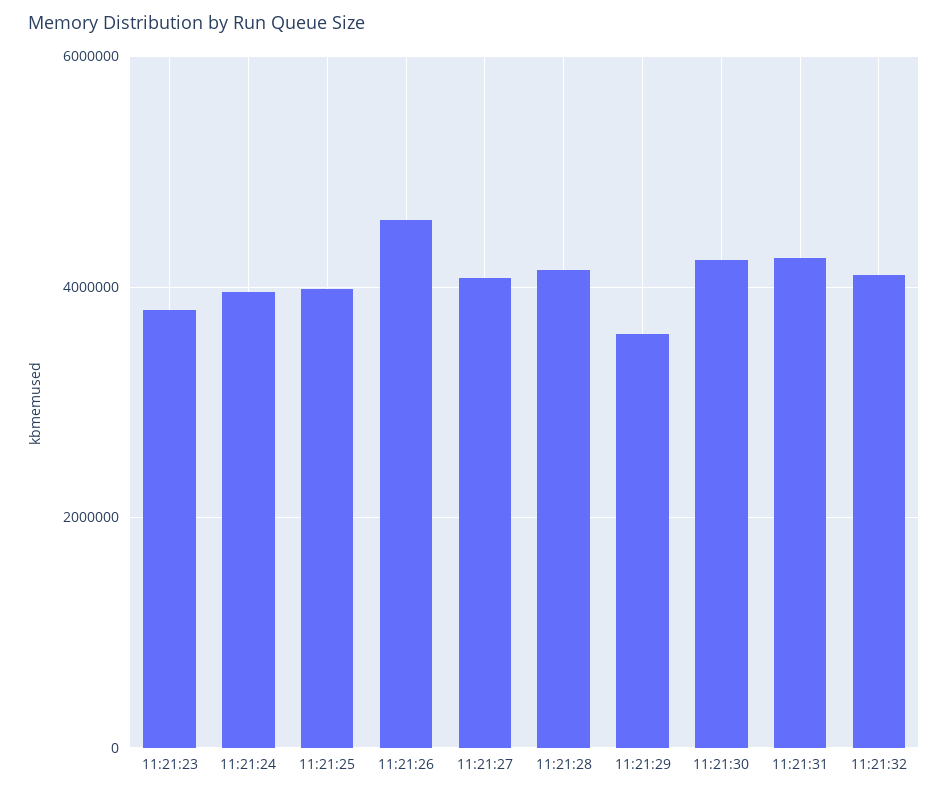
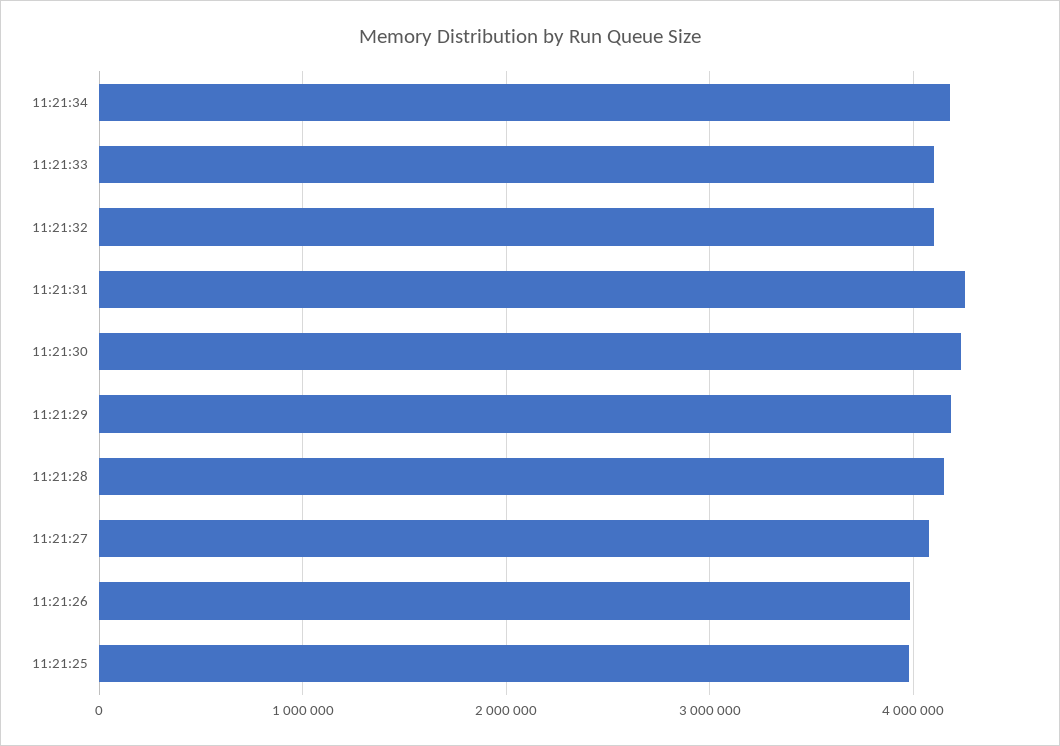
11:21:23: 3800000 -> none
11:21:24: 4000000 -> none
11:21:26: 4600000 -> 4000000
11:21:29: 3600000 -> 4200000
11:21:34: none -> 4200000
11:21:33: none -> 4100000

